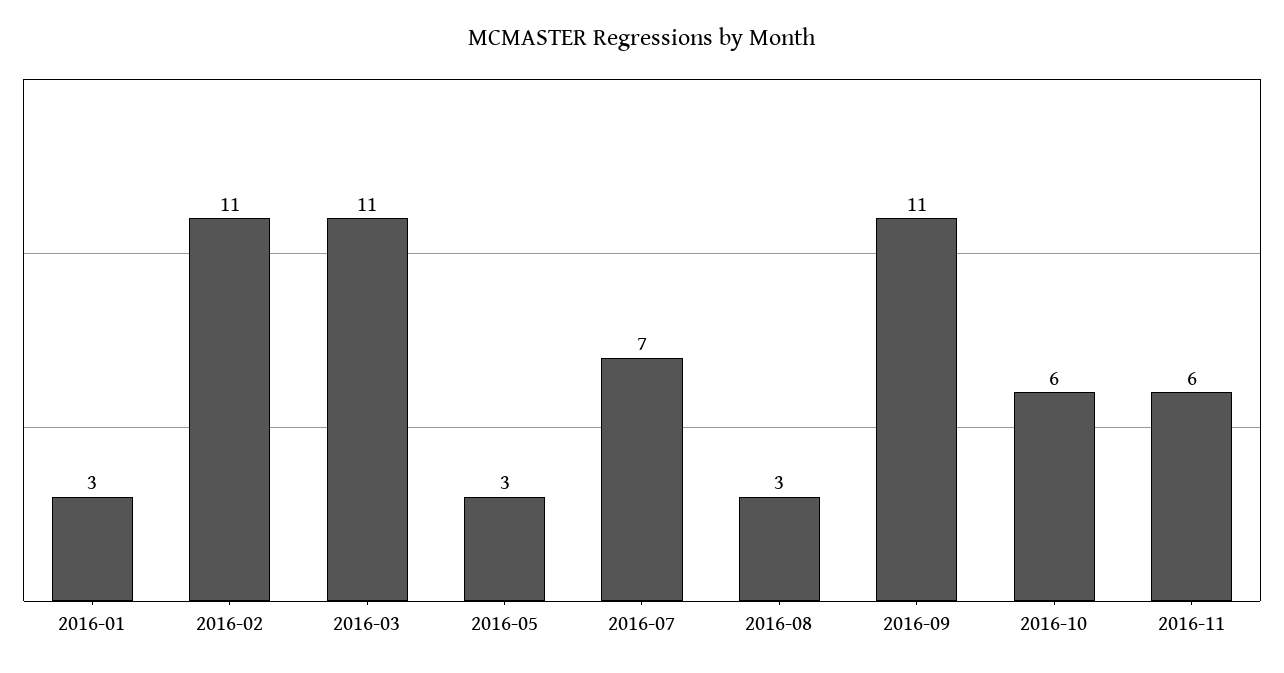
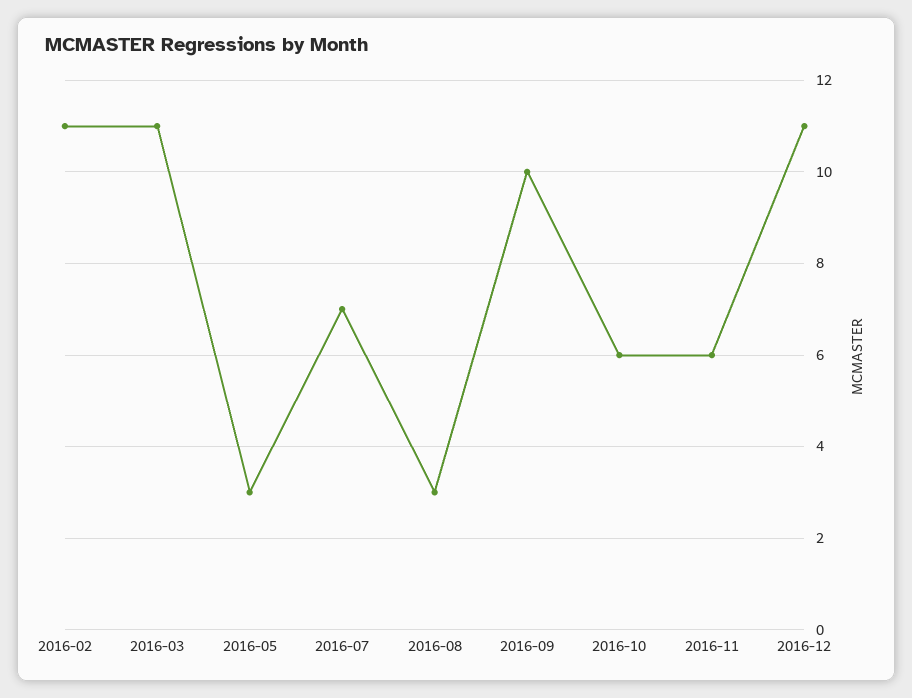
2016-01: 3 -> none
2016-09: 11 -> 10
2016-12: none -> 11

